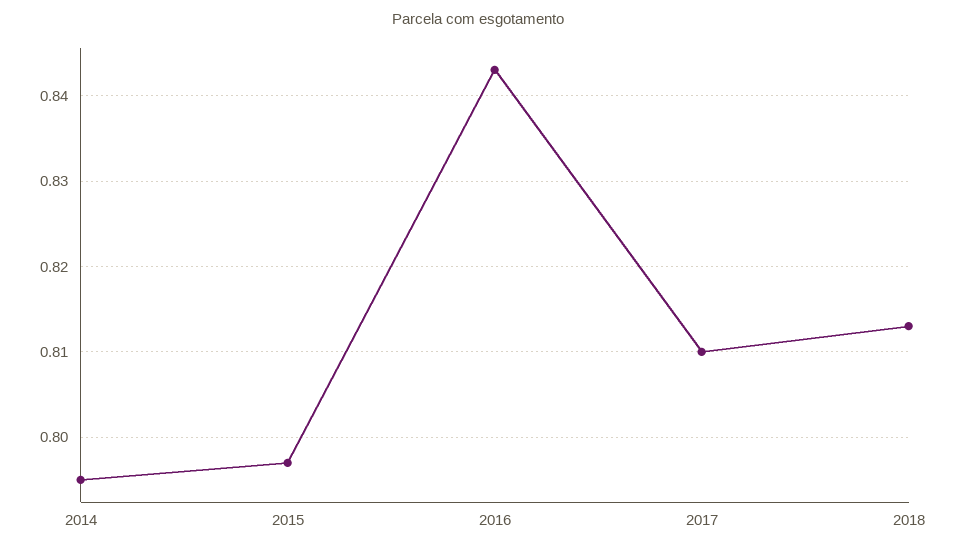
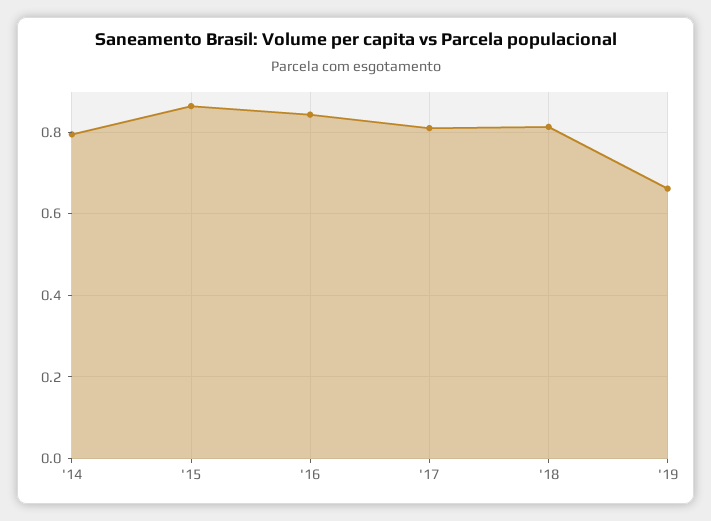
2015: 0.797 -> 0.86
'19: none -> 0.66

